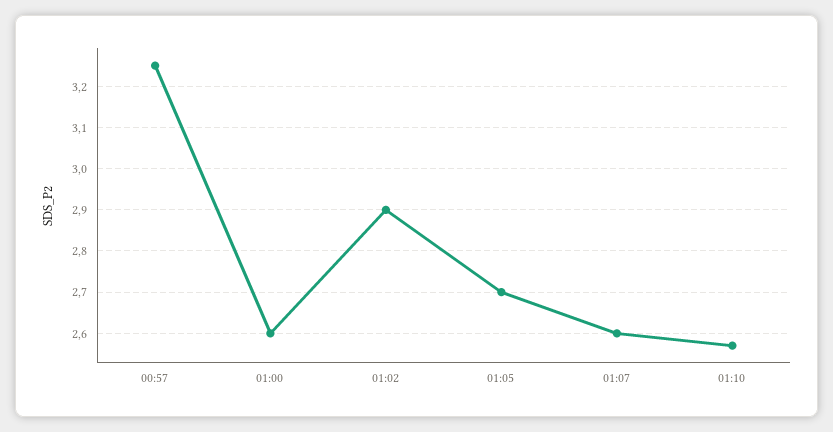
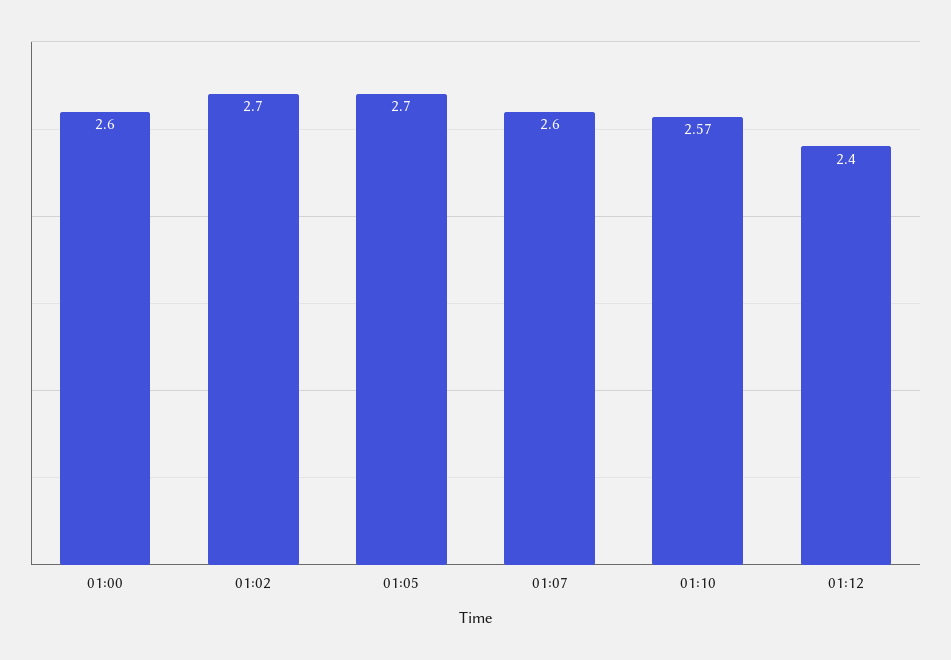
00:57: 3.25 -> none
01:02: 2.9 -> 2.7
01:12: none -> 2.4

